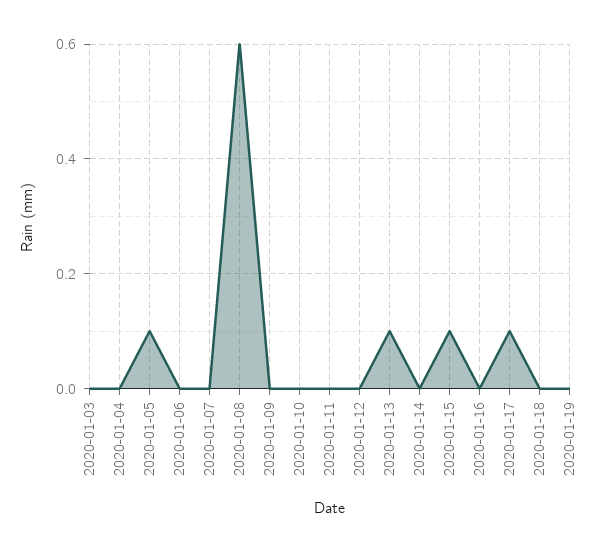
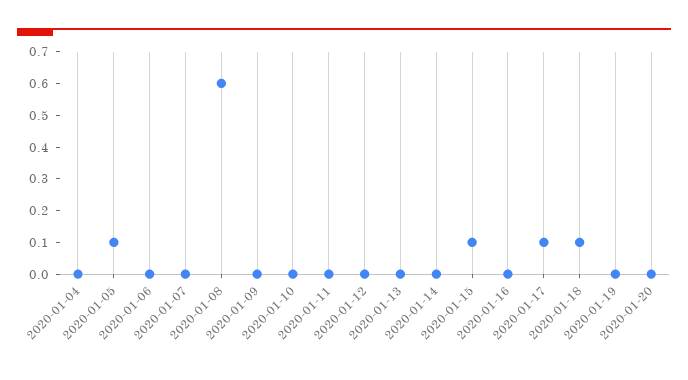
2020-01-03: 0 -> none
2020-01-13: 0.1 -> 0
2020-01-18: 0 -> 0.1
2020-01-20: none -> 0

